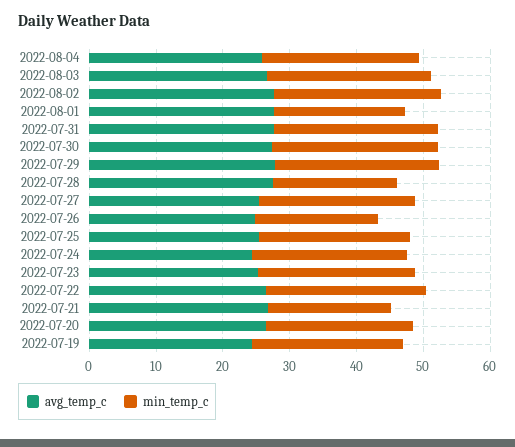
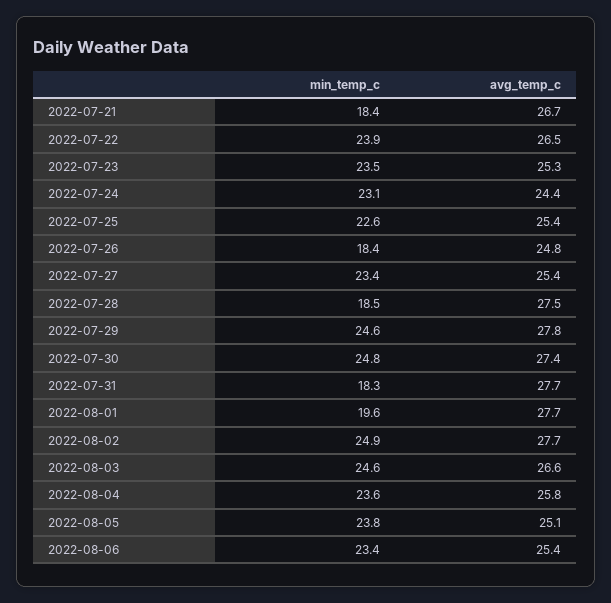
min_temp_c, 2022-07-31: 24 -> 18.3
avg_temp_c, 2022-07-20: 26 -> none
min_temp_c, 2022-07-20: 22 -> none
avg_temp_c, 2022-07-19: 24 -> none
min_temp_c, 2022-07-19: 22 -> none
min_temp_c, 2022-08-05: none -> 23.8
avg_temp_c, 2022-08-05: none -> 25.1
min_temp_c, 2022-08-06: none -> 23.4
avg_temp_c, 2022-08-06: none -> 25.4

